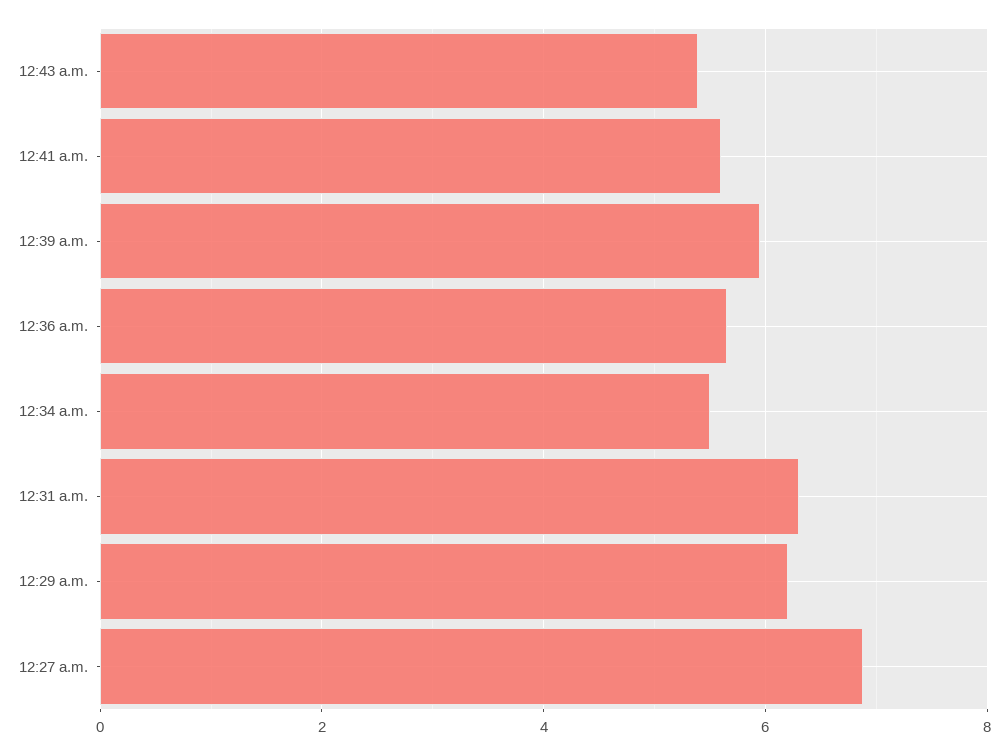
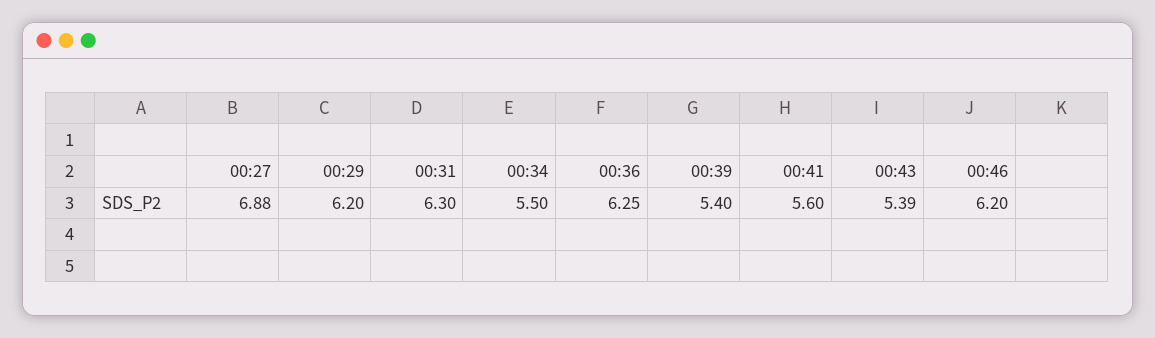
12:39 a.m.: 6 -> 5.4
12:36 a.m.: 5.6 -> 6.25
00:46: none -> 6.2

